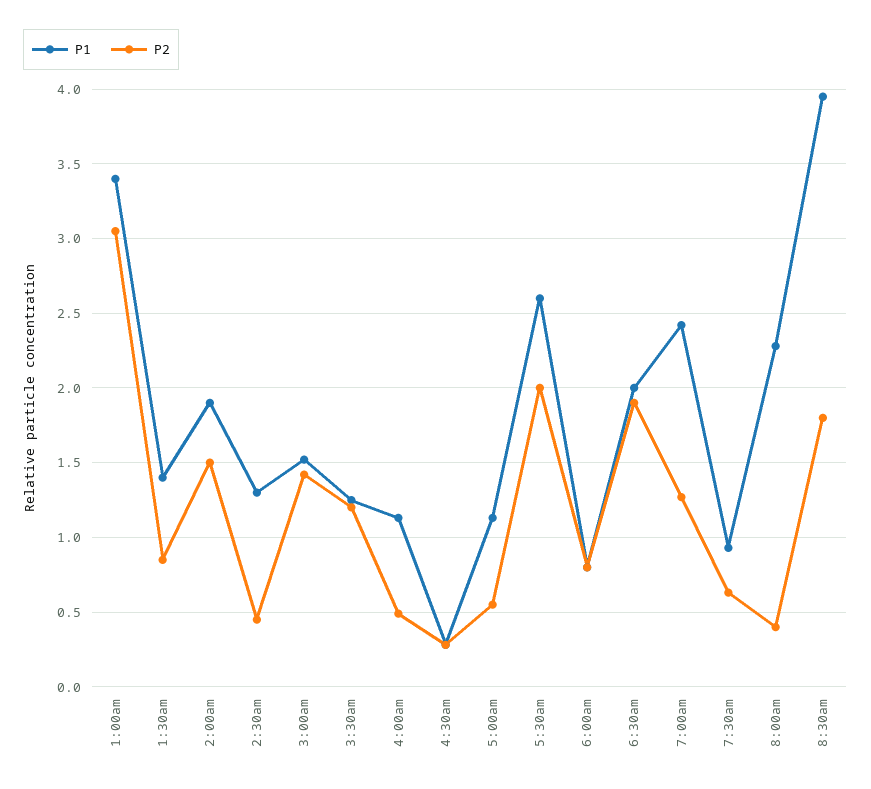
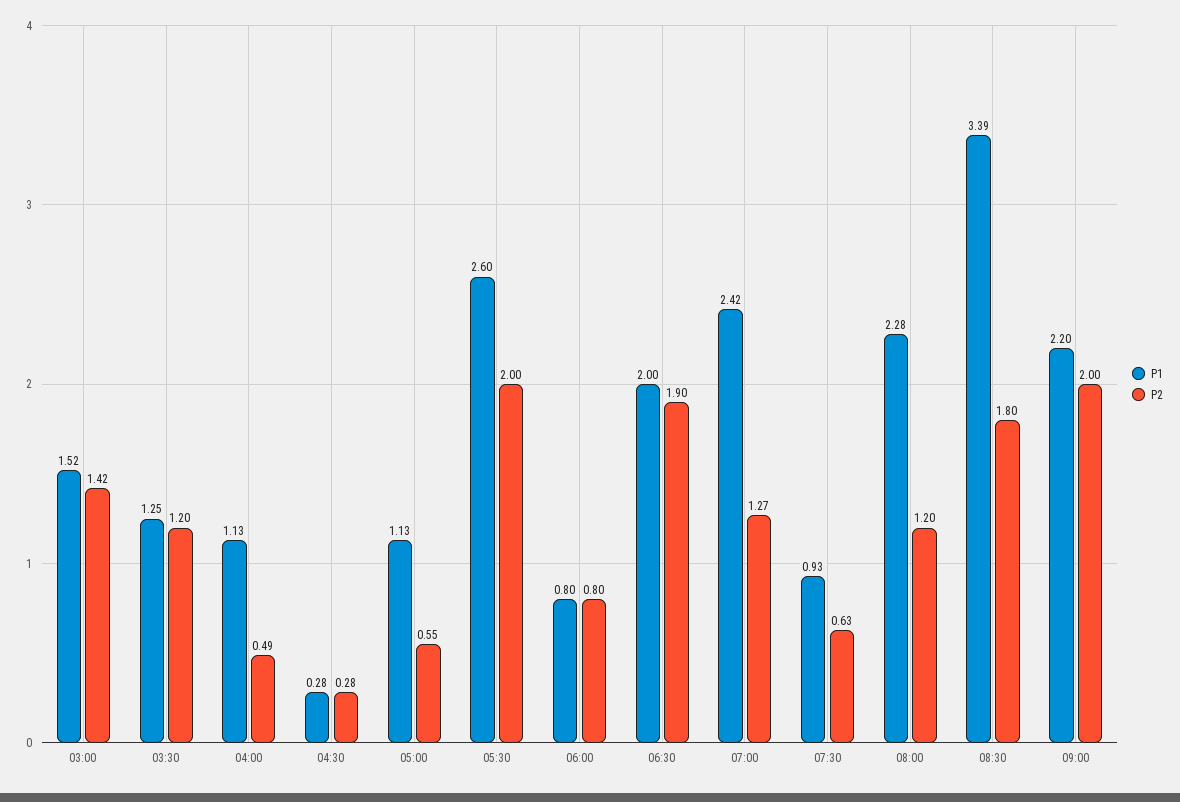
P1, 1:00am: 3.4 -> none
P2, 1:00am: 3.05 -> none
P1, 1:30am: 1.4 -> none
P2, 1:30am: 0.85 -> none
P1, 2:00am: 1.9 -> none
P2, 2:00am: 1.5 -> none
P1, 2:30am: 1.3 -> none
P2, 2:30am: 0.45 -> none
P2, 8:00am: 0.4 -> 1.2
P1, 8:30am: 3.95 -> 3.39
P1, 09:00: none -> 2.2
P2, 09:00: none -> 2

